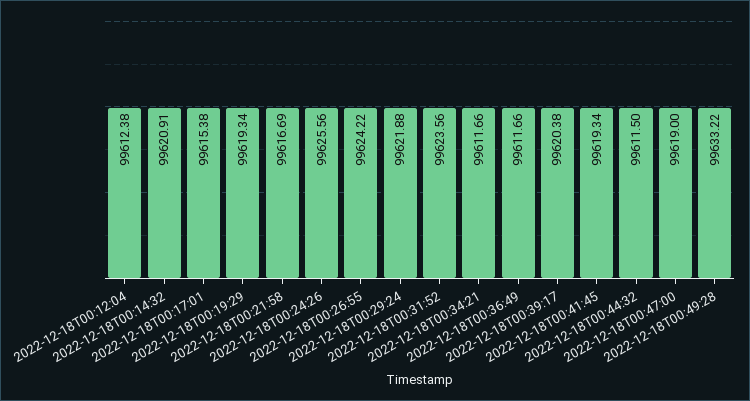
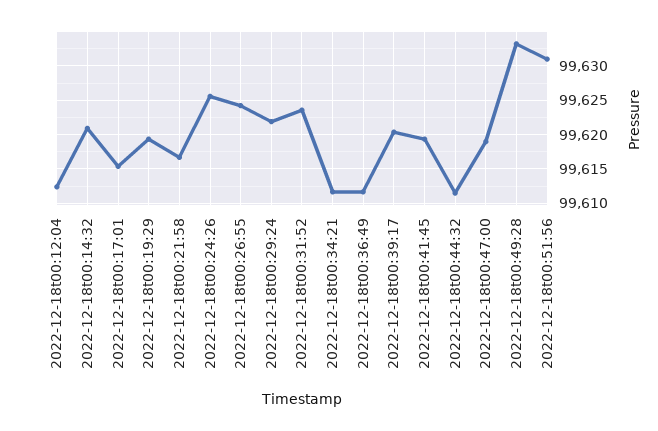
2022-12-18t00:51:56: none -> 99631

